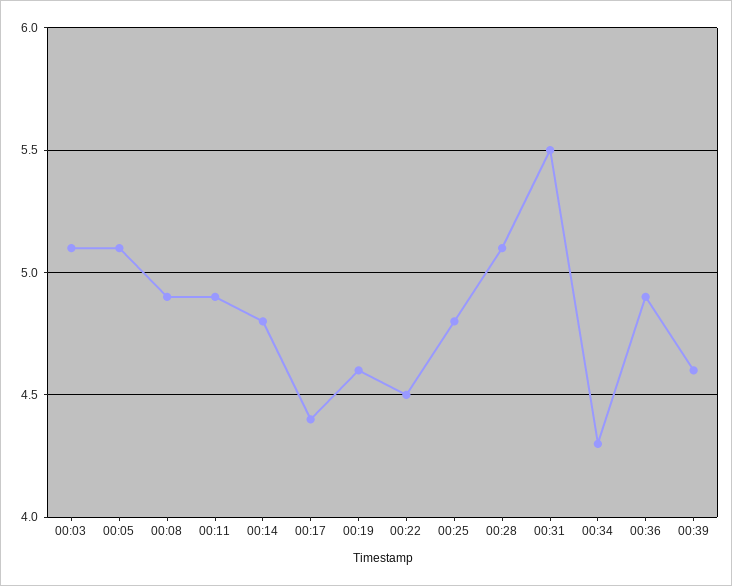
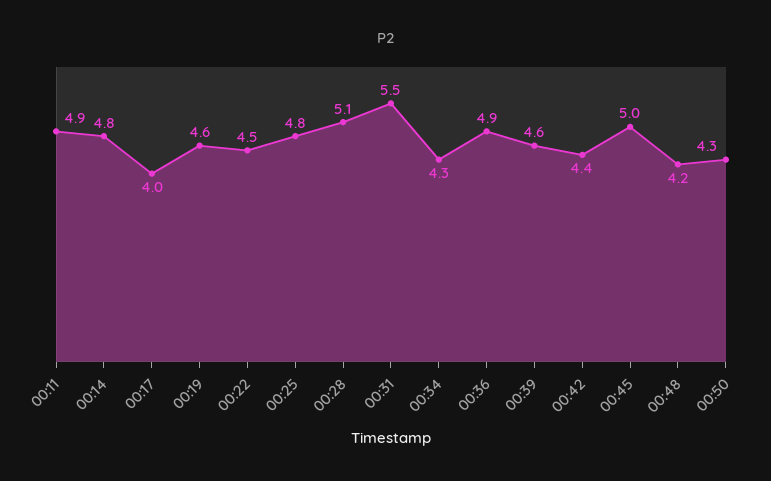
00:03: 5.1 -> none
00:05: 5.1 -> none
00:08: 4.9 -> none
00:17: 4.4 -> 4
00:42: none -> 4.4
00:45: none -> 5
00:48: none -> 4.2
00:50: none -> 4.3

